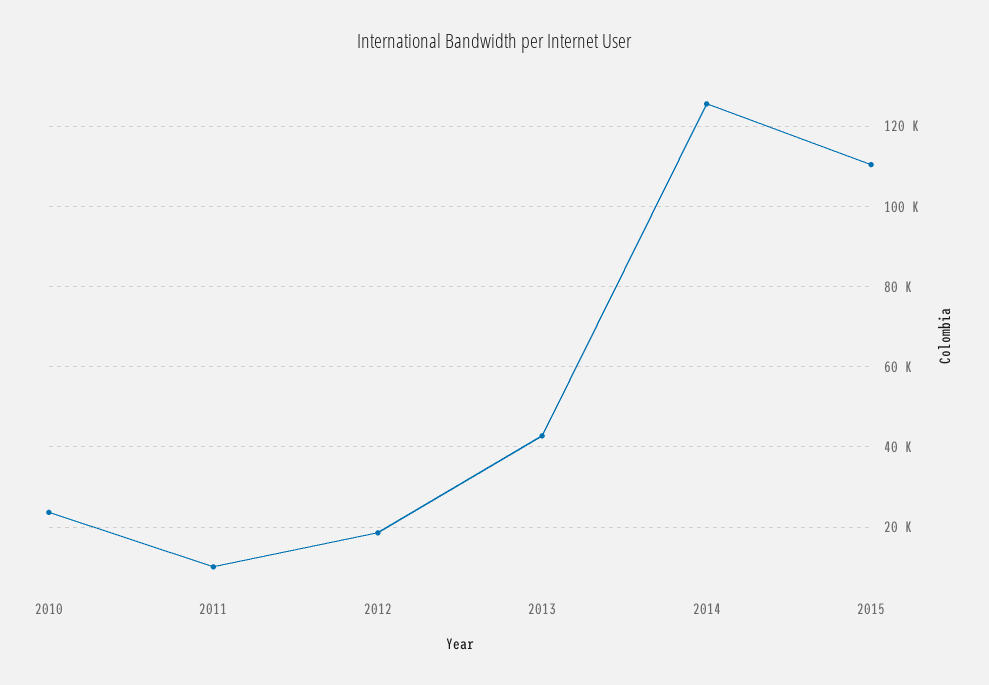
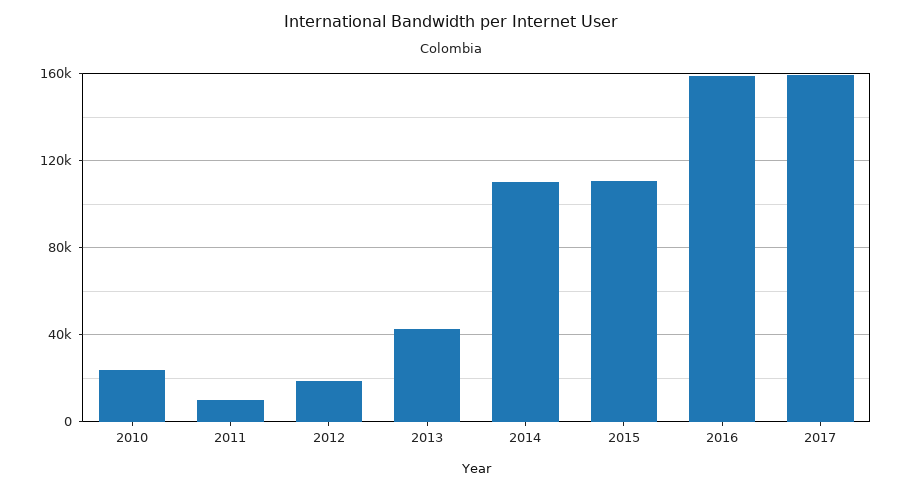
2014: 126000 -> 110000
2016: none -> 160000
2017: none -> 160000

